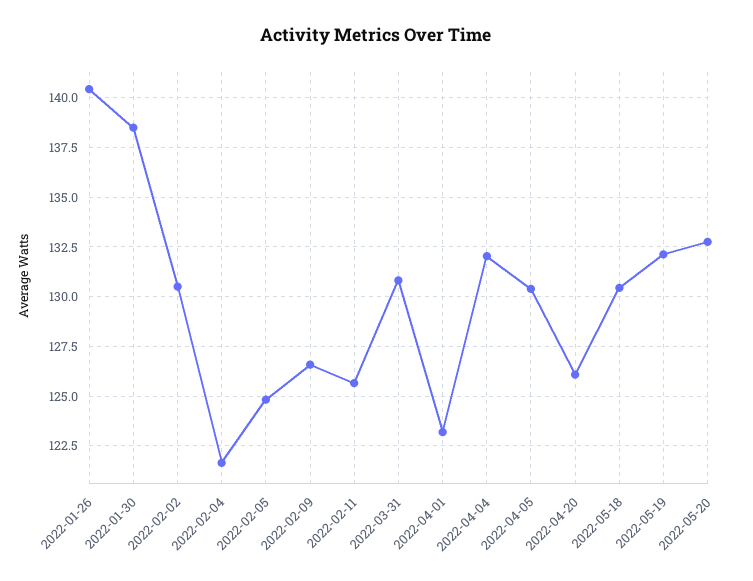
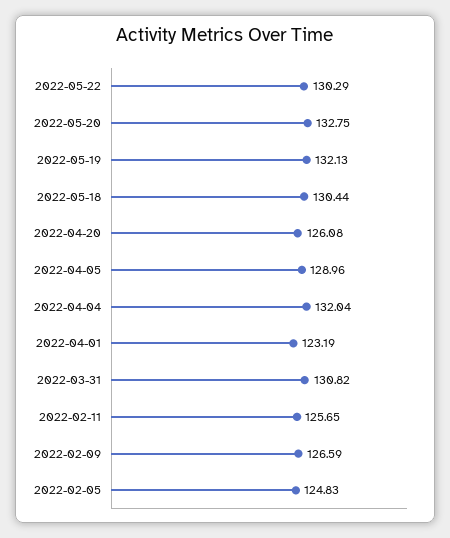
2022-01-26: 140.5 -> none
2022-01-30: 138.5 -> none
2022-02-02: 130.5 -> none
2022-02-04: 121.5 -> none
2022-04-05: 130.5 -> 128.96
2022-05-22: none -> 130.29

